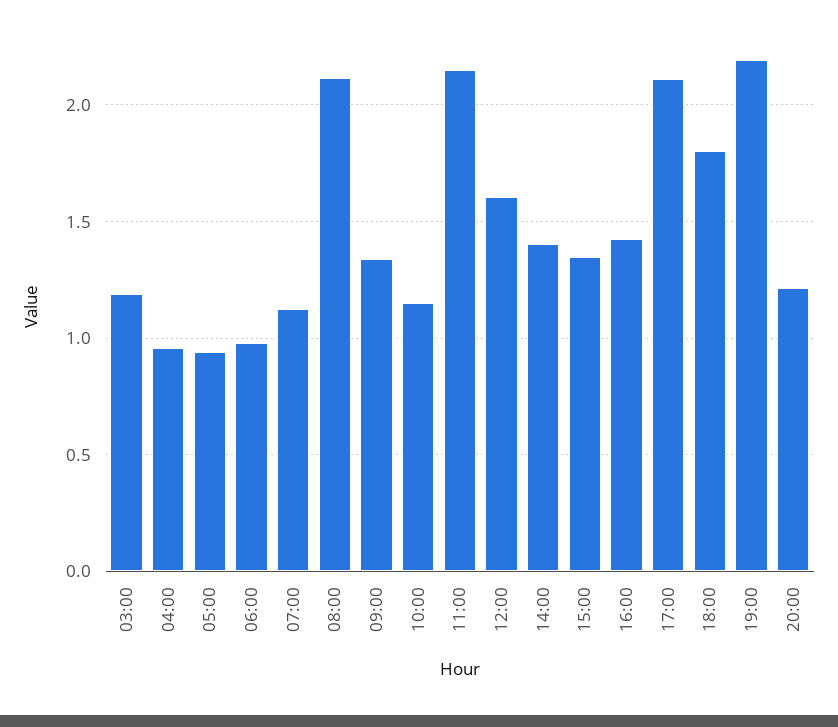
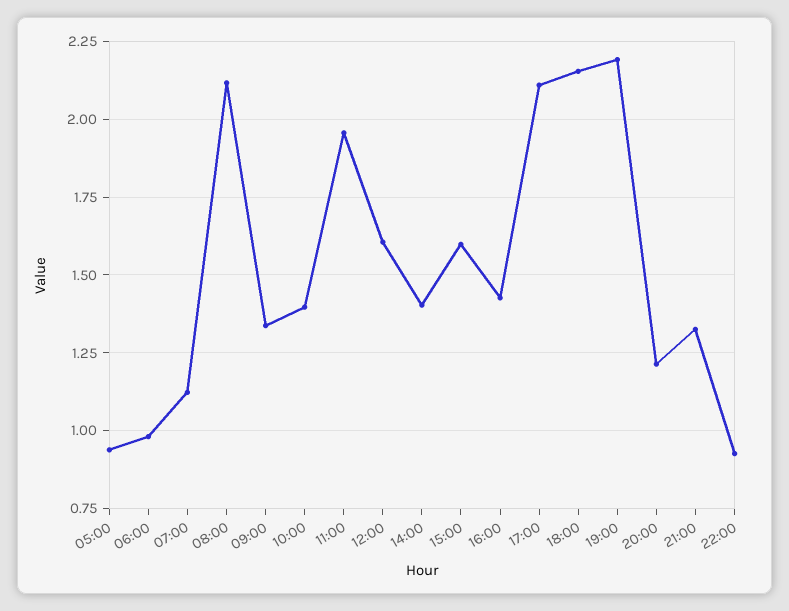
03:00: 1.2 -> none
04:00: 0.95 -> none
10:00: 1.15 -> 1.4
11:00: 2.15 -> 1.95
15:00: 1.35 -> 1.6
18:00: 1.8 -> 2.15
21:00: none -> 1.325
22:00: none -> 0.925

